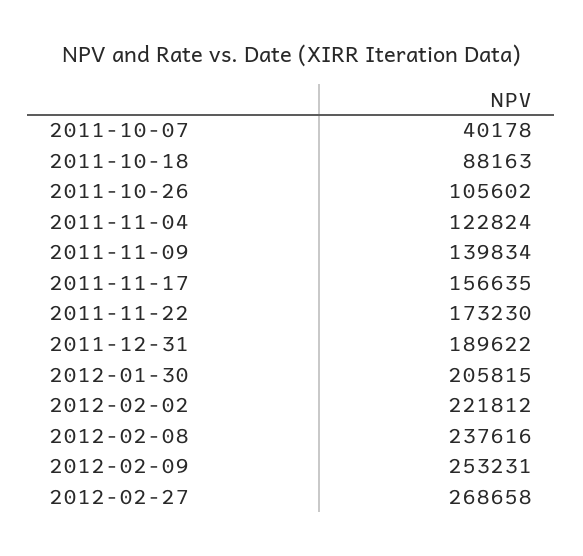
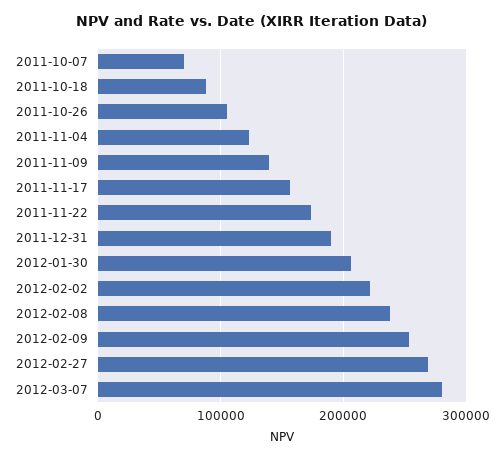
2011-10-07: 40178 -> 70000
2012-03-07: none -> 280000

